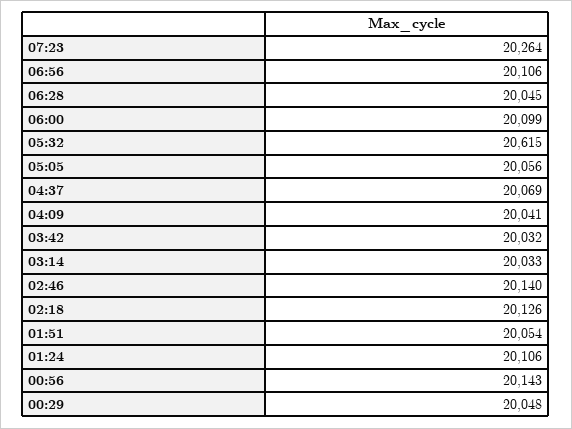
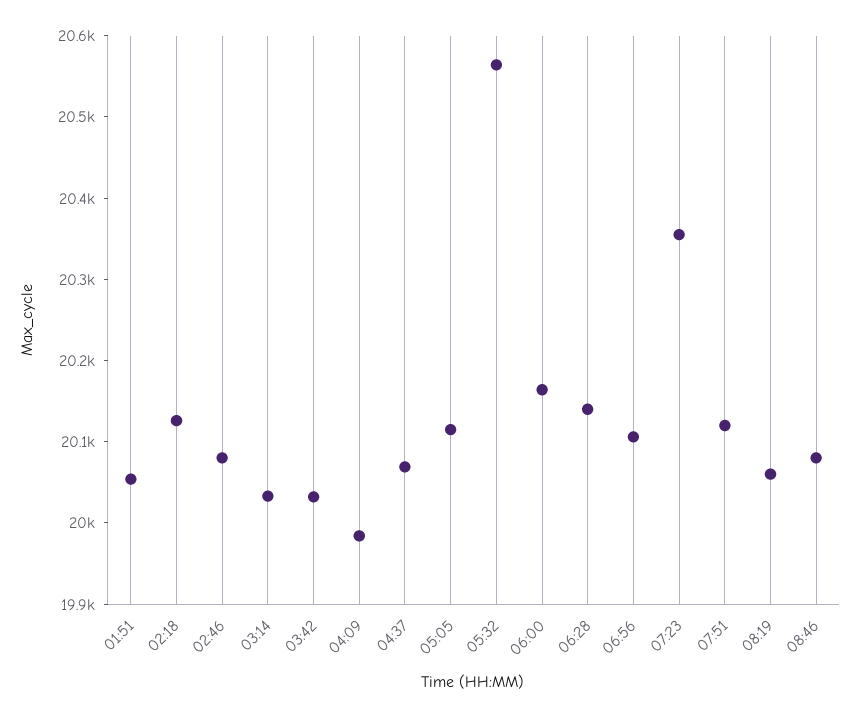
07:23: 20264 -> 20360
06:28: 20045 -> 20140
06:00: 20099 -> 20160
05:32: 20615 -> 20560
05:05: 20056 -> 20120
04:09: 20041 -> 19980
02:46: 20140 -> 20080
01:24: 20106 -> none
00:56: 20143 -> none
00:29: 20048 -> none
07:51: none -> 20120
08:19: none -> 20060
08:46: none -> 20080

